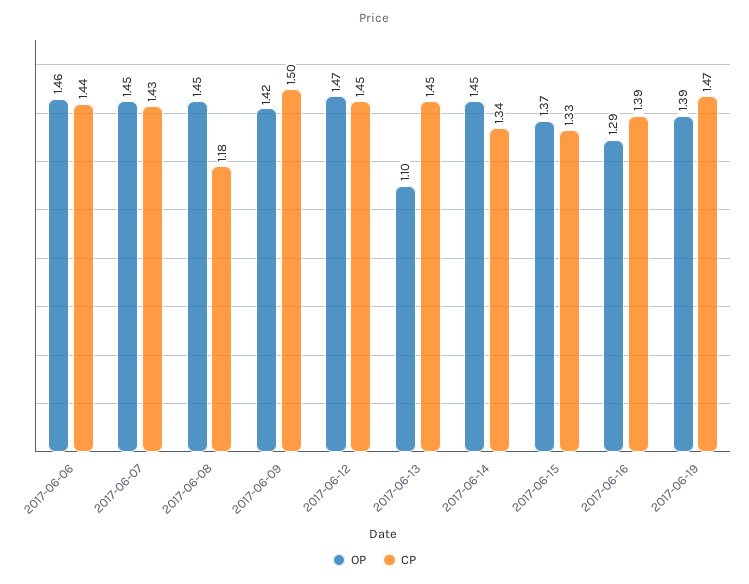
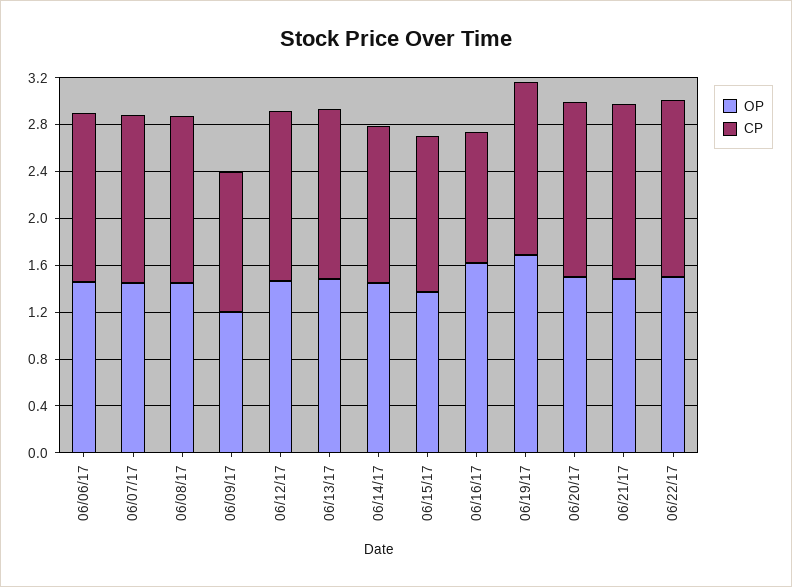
CP, 2017-06-08: 1.18 -> 1.4
OP, 2017-06-09: 1.42 -> 1.2
CP, 2017-06-09: 1.5 -> 1.2
OP, 2017-06-13: 1.1 -> 1.5
OP, 2017-06-16: 1.29 -> 1.6
CP, 2017-06-16: 1.39 -> 1.1
OP, 2017-06-19: 1.39 -> 1.7
OP, 06/20/17: none -> 1.5
CP, 06/20/17: none -> 1.5
OP, 06/21/17: none -> 1.5
CP, 06/21/17: none -> 1.5
OP, 06/22/17: none -> 1.5
CP, 06/22/17: none -> 1.5

